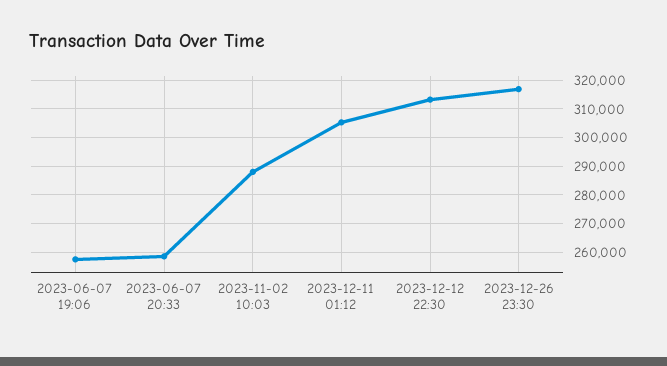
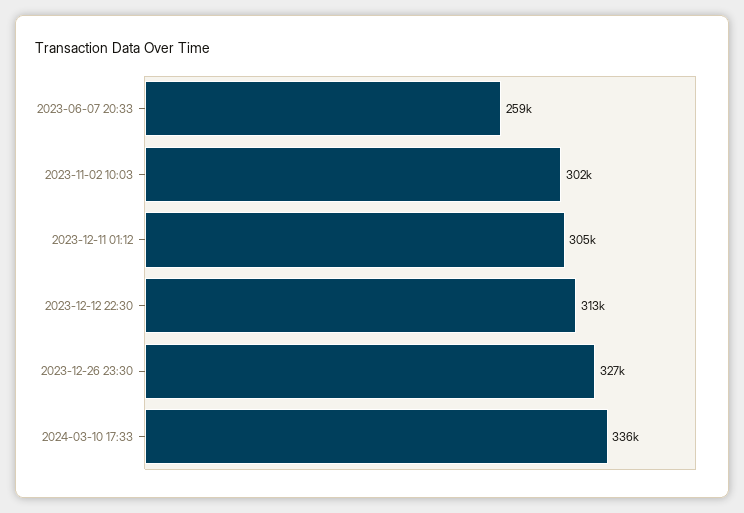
2023-06-07 19:06: 257500 -> none
2023-11-02 10:03: 287500 -> 302000
2023-12-26 23:30: 317500 -> 327000
2024-03-10 17:33: none -> 336000

